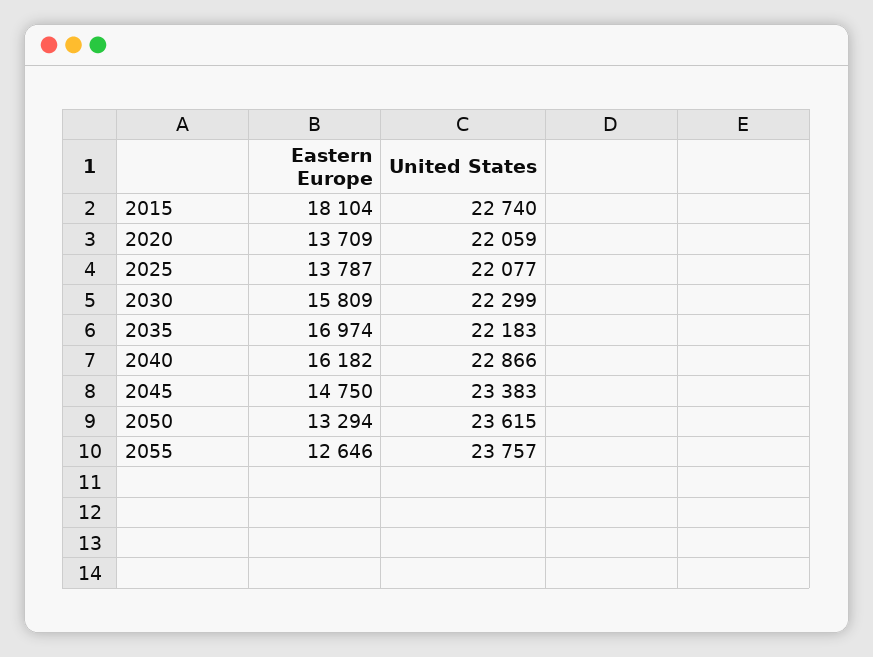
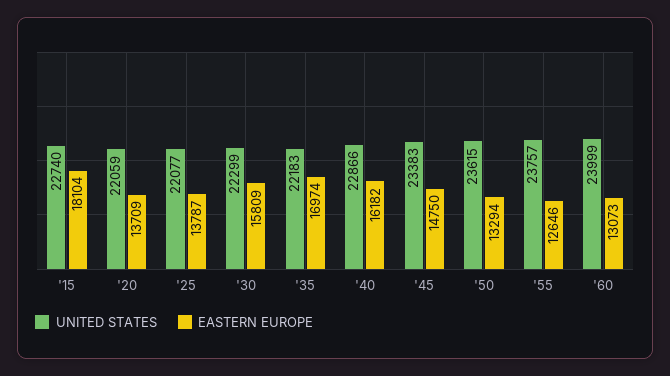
United States, '60: none -> 23999
Eastern Europe, '60: none -> 13073

